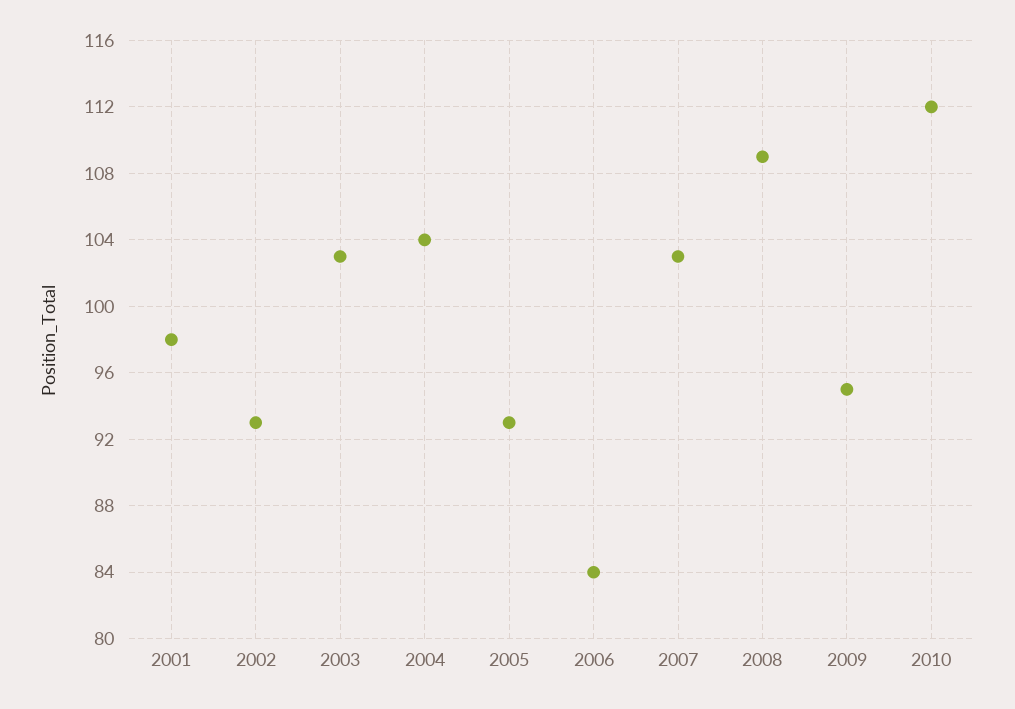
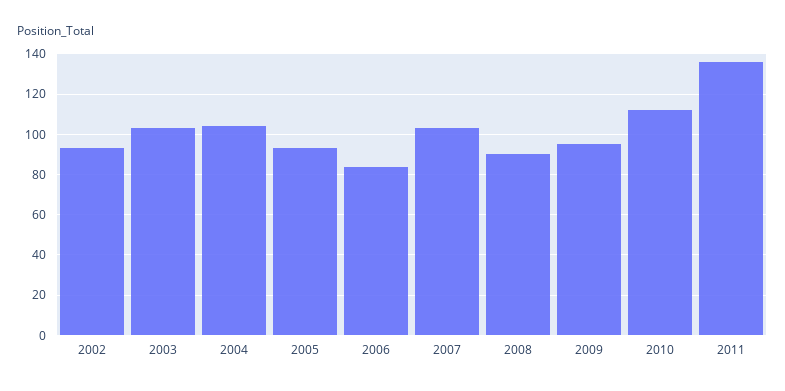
2001: 98 -> none
2008: 109 -> 90
2011: none -> 135

